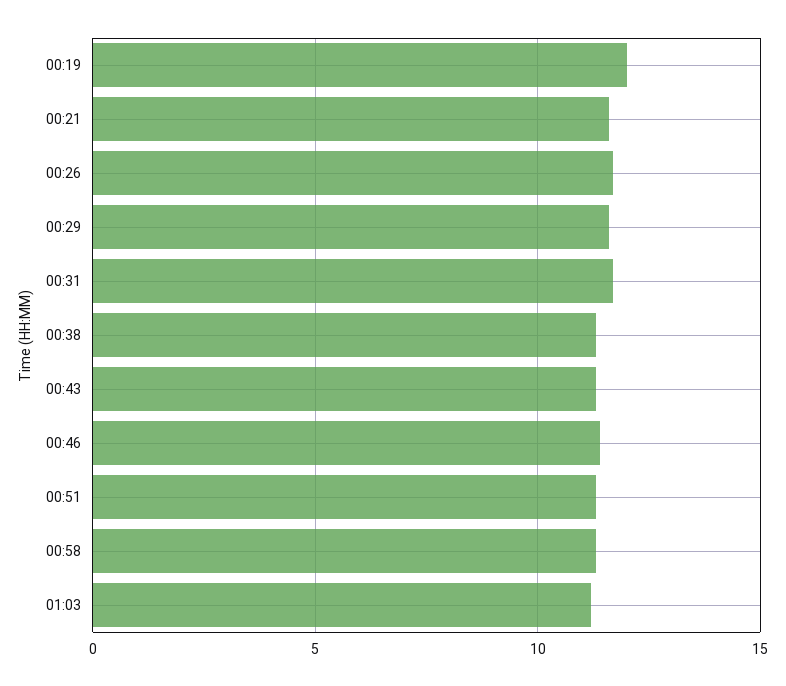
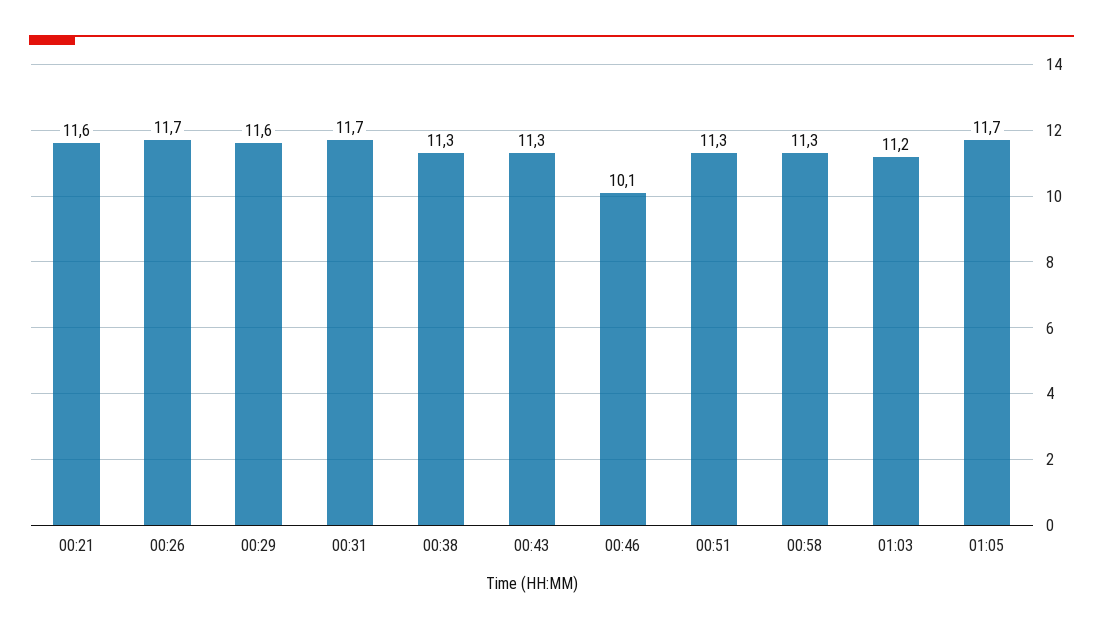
00:19: 12 -> none
00:46: 11.5 -> 10.1
01:05: none -> 11.7

